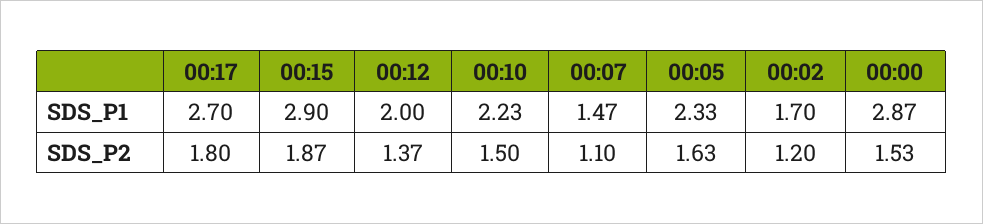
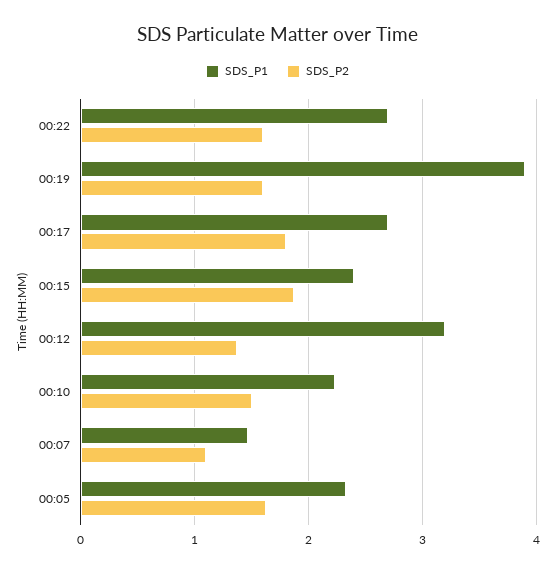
SDS_P1, 00:15: 2.9 -> 2.4
SDS_P1, 00:12: 2 -> 3.2
SDS_P1, 00:02: 1.7 -> none
SDS_P1, 00:00: 2.87 -> none
SDS_P2, 00:02: 1.2 -> none
SDS_P2, 00:00: 1.53 -> none
SDS_P1, 00:22: none -> 2.7
SDS_P2, 00:22: none -> 1.6
SDS_P1, 00:19: none -> 3.9
SDS_P2, 00:19: none -> 1.6

